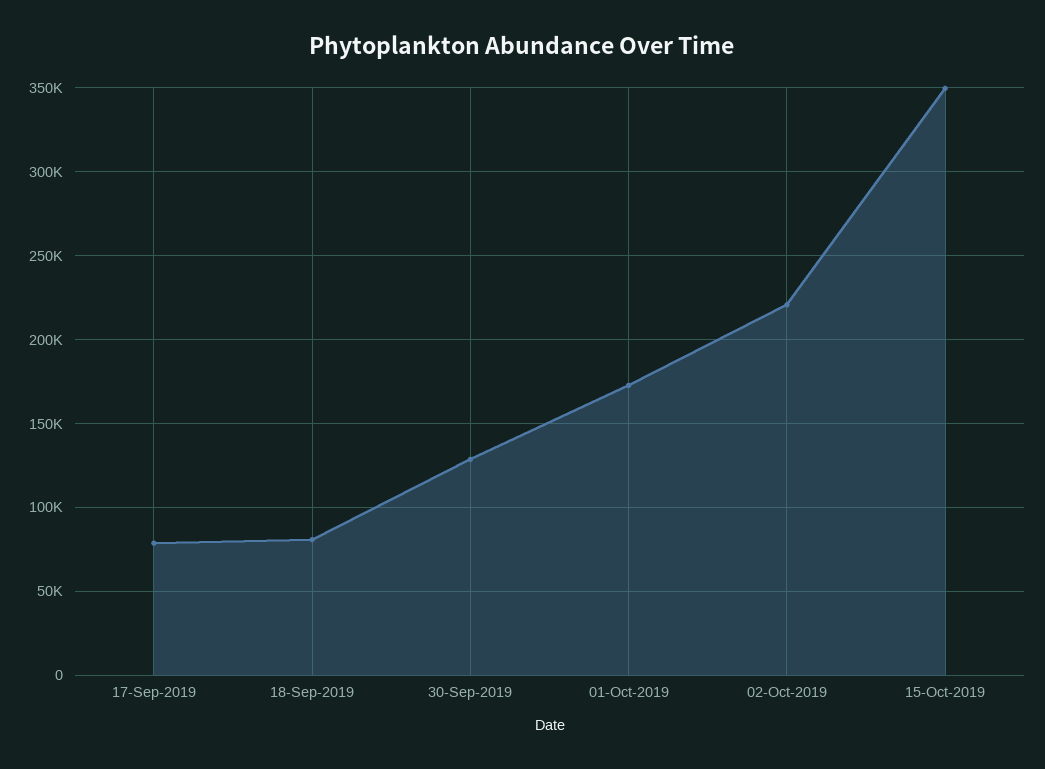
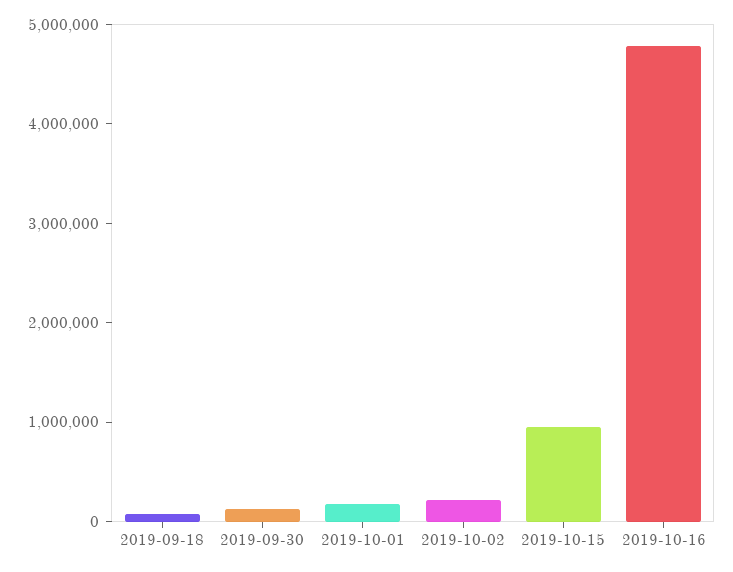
17-Sep-2019: 80000 -> none
15-Oct-2019: 350000 -> 1000000
2019-10-16: none -> 4800000

